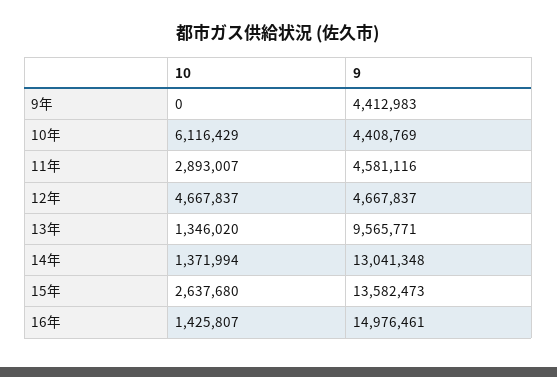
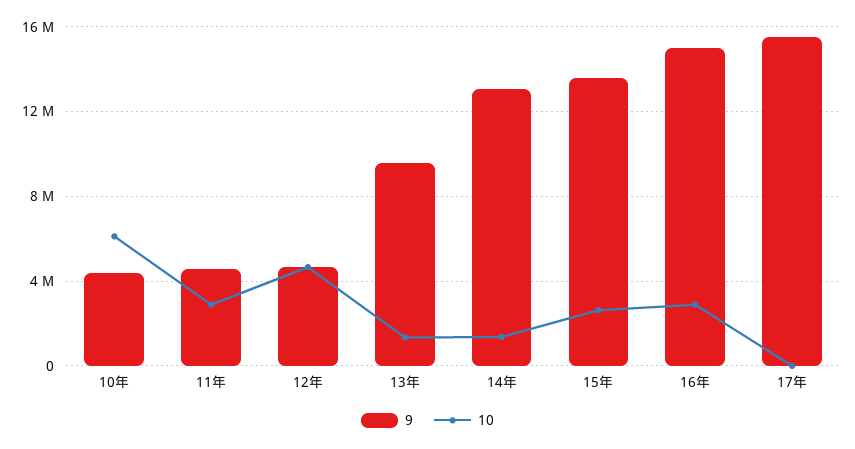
10, 9年: 0 -> none
9, 9年: 4412983 -> none
10, 16年: 1425807 -> 3000000
9, 17年: none -> 15500000
10, 17年: none -> 0

